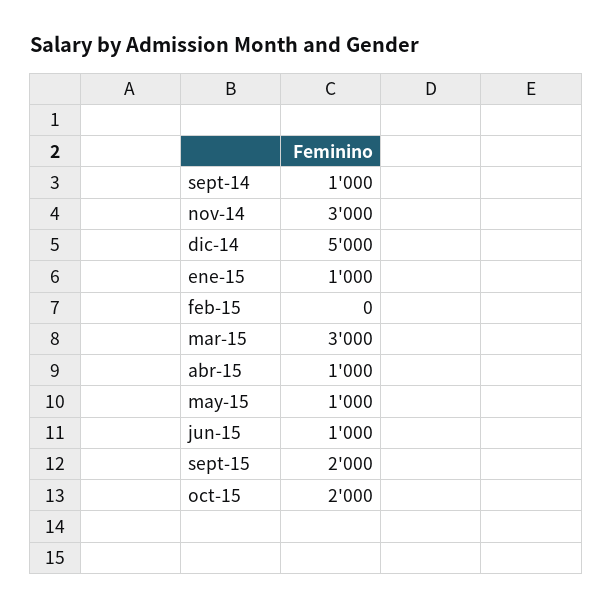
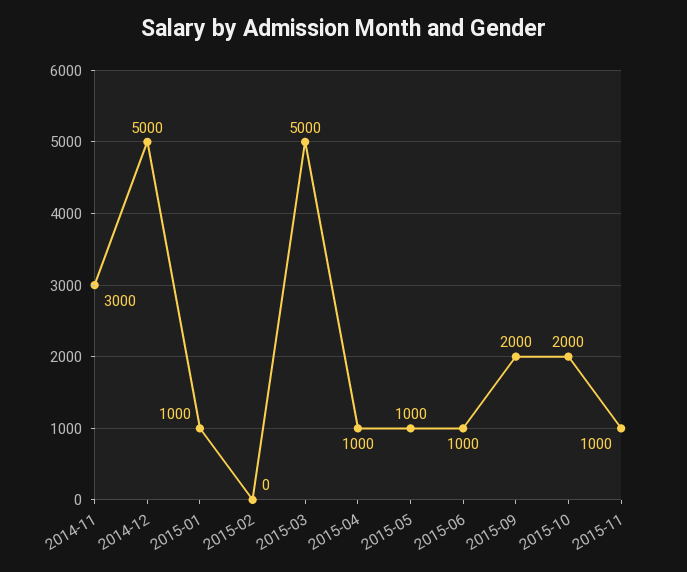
sept-14: 1000 -> none
mar-15: 3000 -> 5000
2015-11: none -> 1000

